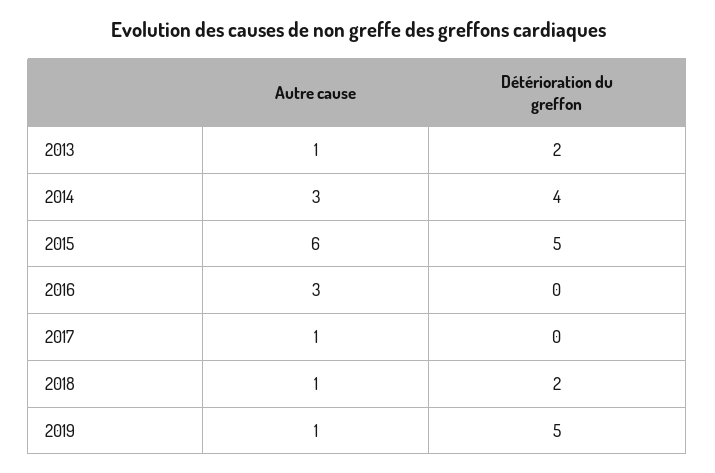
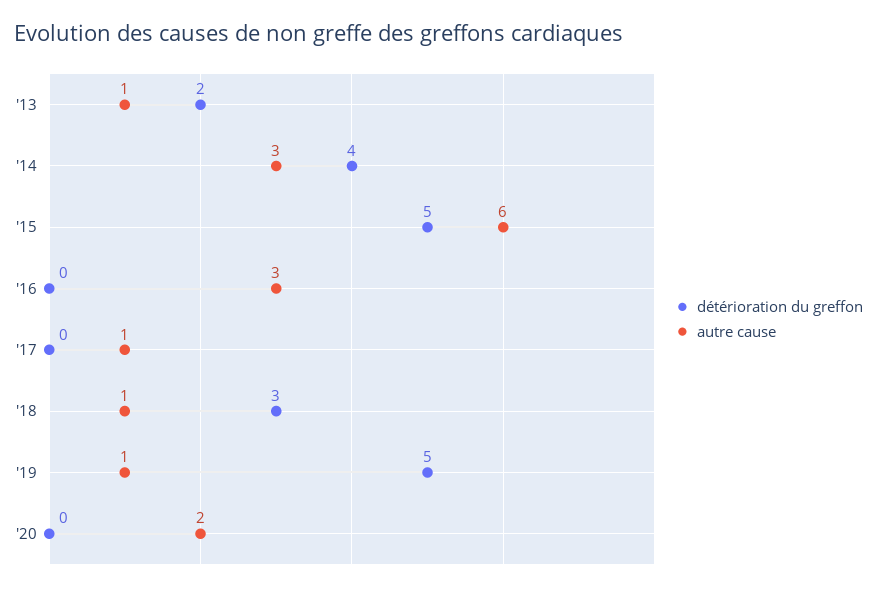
Détérioration du greffon, 2018: 2 -> 3
Détérioration du greffon, '20: none -> 0
Autre cause, '20: none -> 2

